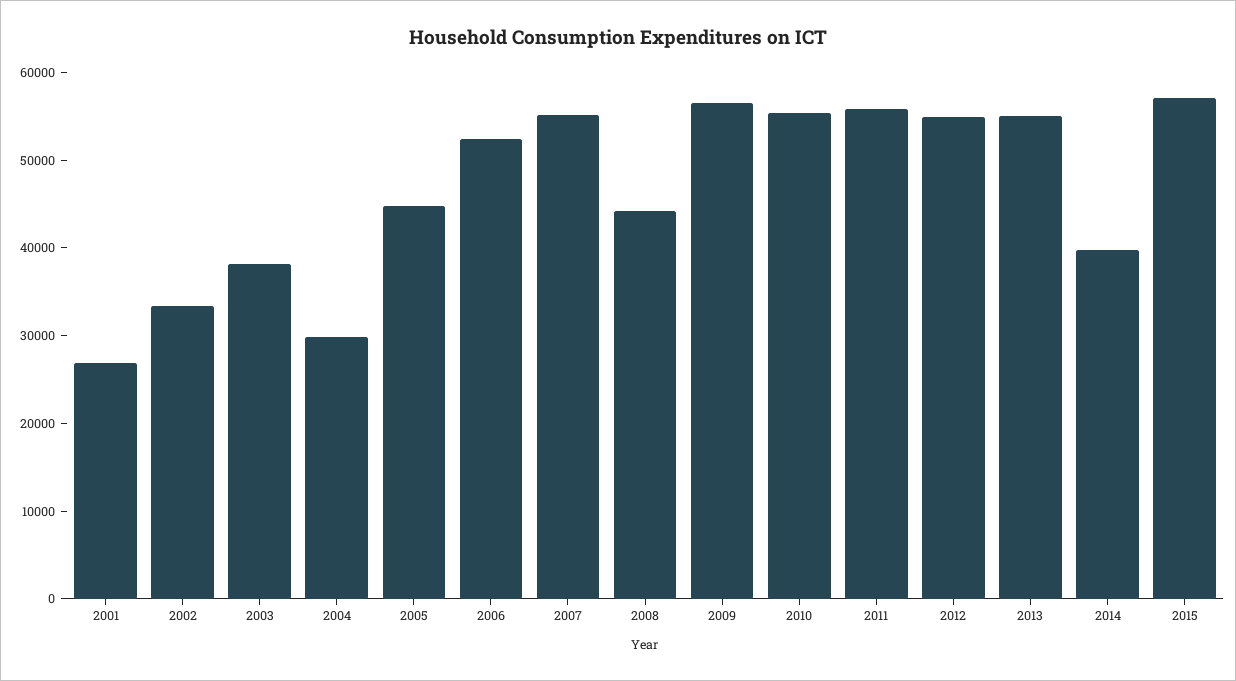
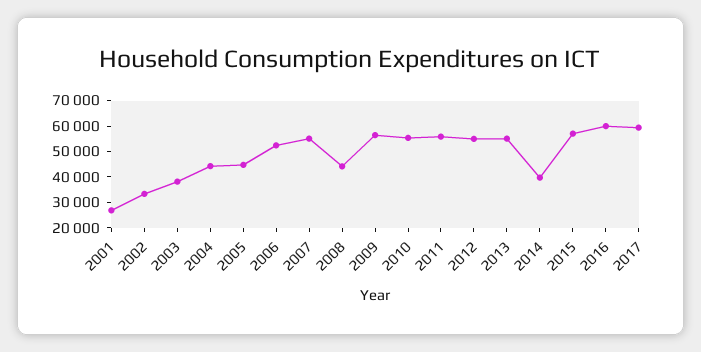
2004: 30000 -> 45000
2016: none -> 60000
2017: none -> 60000

